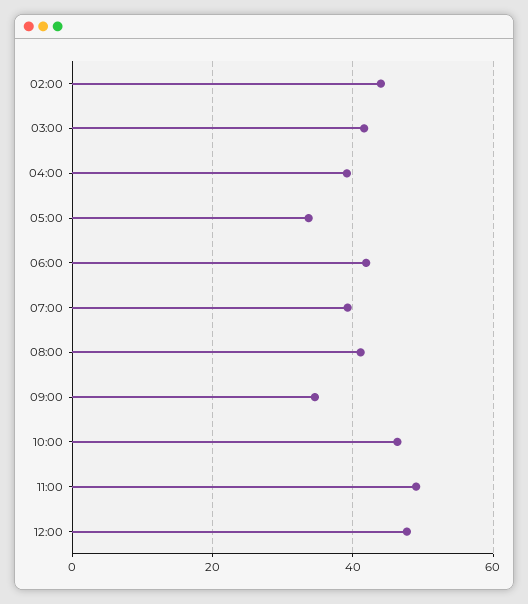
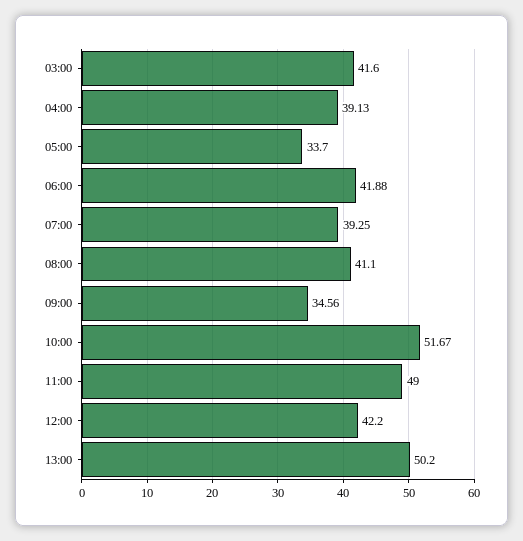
02:00: 44 -> none
10:00: 46 -> 51.67
12:00: 48 -> 42.2
13:00: none -> 50.2

